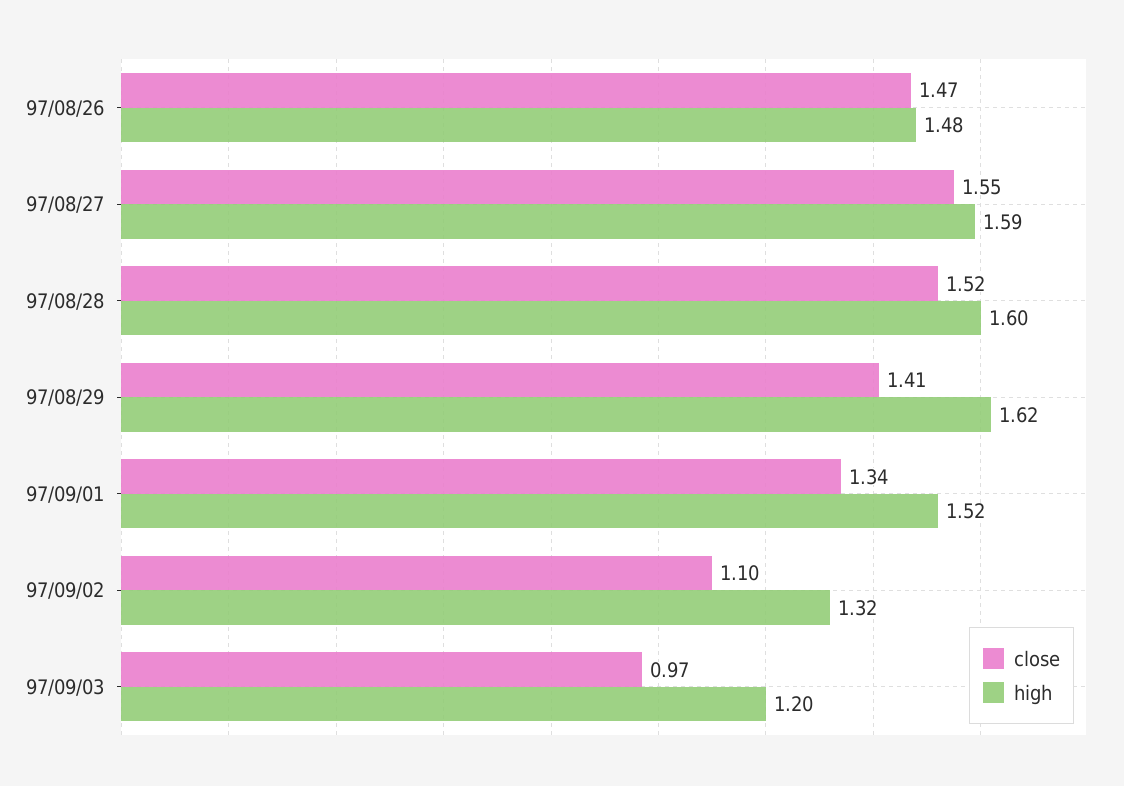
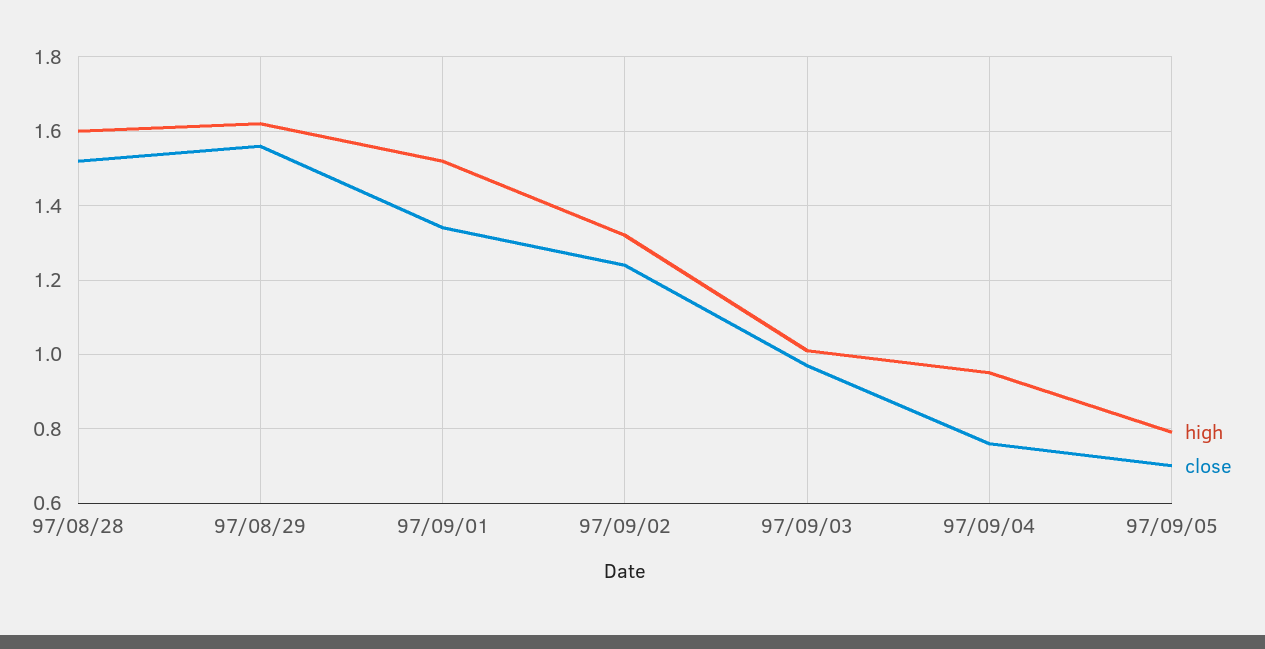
close, 97/08/26: 1.47 -> none
high, 97/08/26: 1.48 -> none
close, 97/08/27: 1.55 -> none
high, 97/08/27: 1.59 -> none
close, 97/08/29: 1.41 -> 1.55
close, 97/09/02: 1.1 -> 1.25
high, 97/09/03: 1.2 -> 1
high, 97/09/04: none -> 0.95
close, 97/09/04: none -> 0.75
high, 97/09/05: none -> 0.8
close, 97/09/05: none -> 0.7

